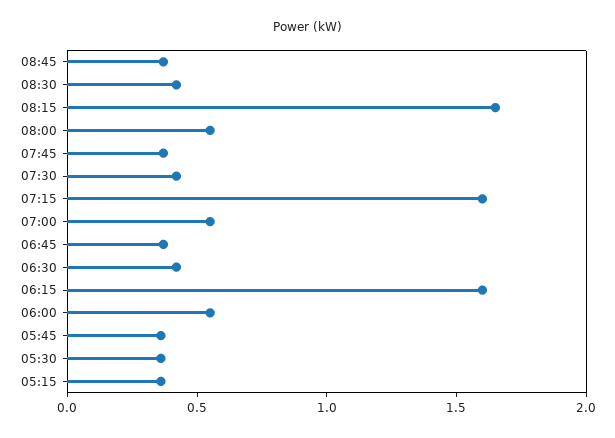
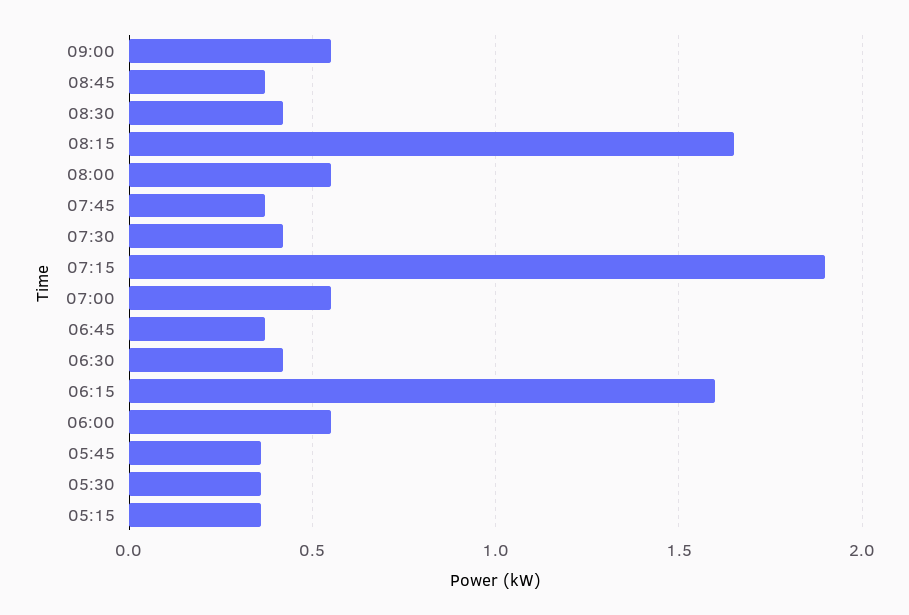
07:15: 1.6 -> 1.9
09:00: none -> 0.55

